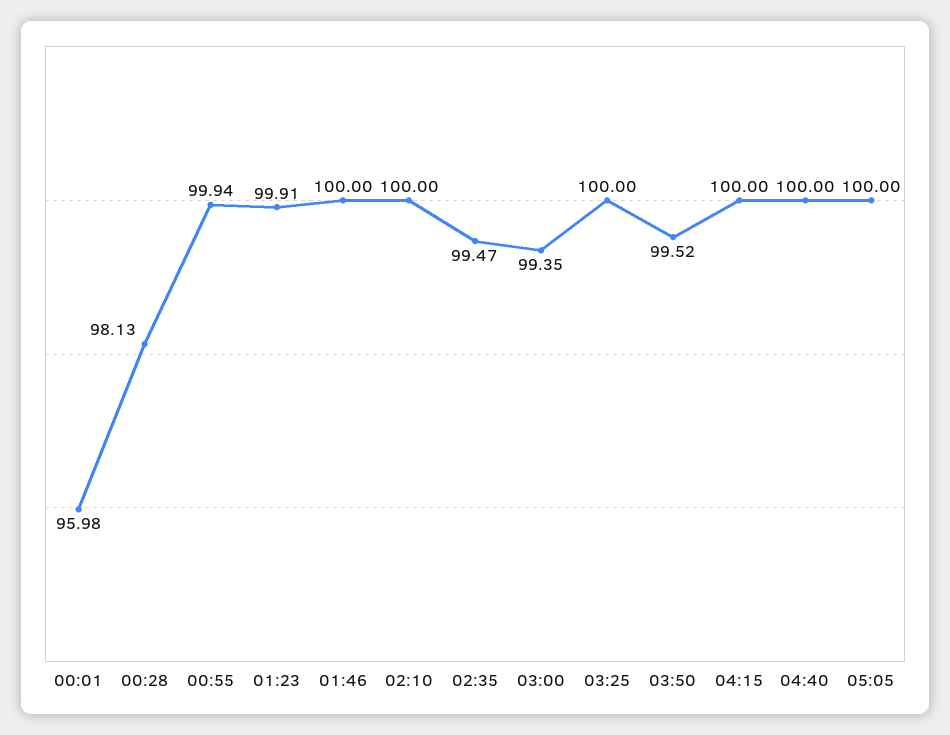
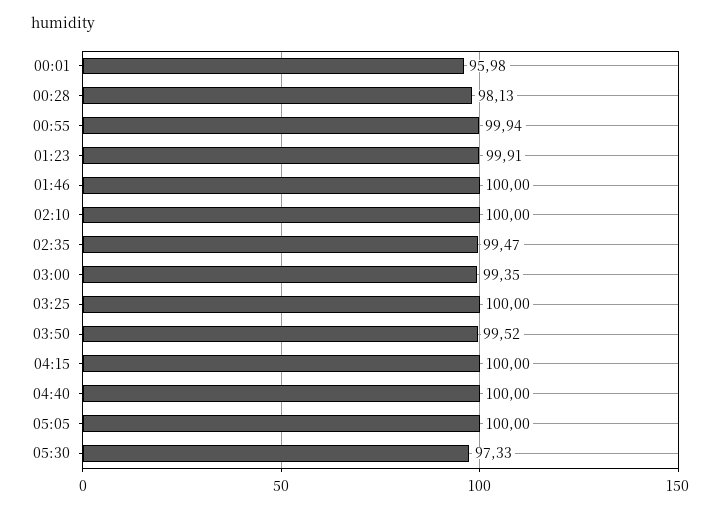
05:30: none -> 97.33

